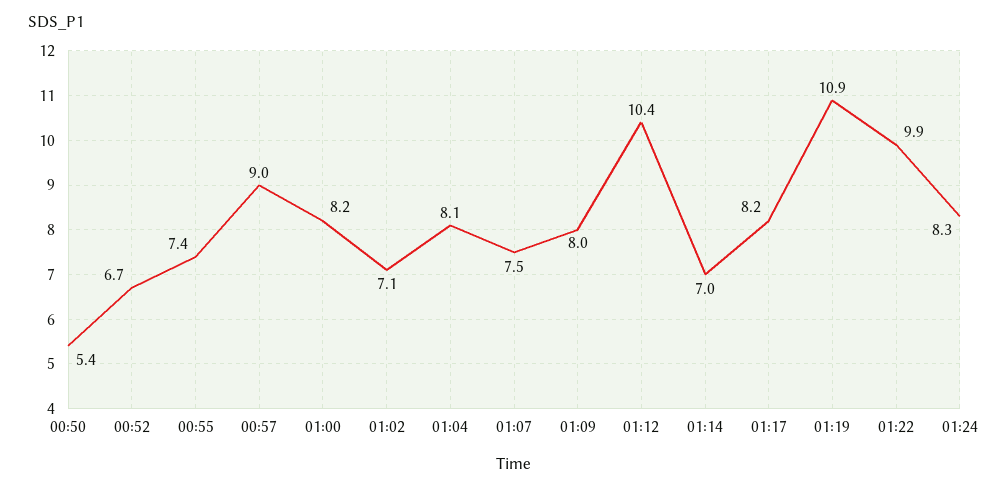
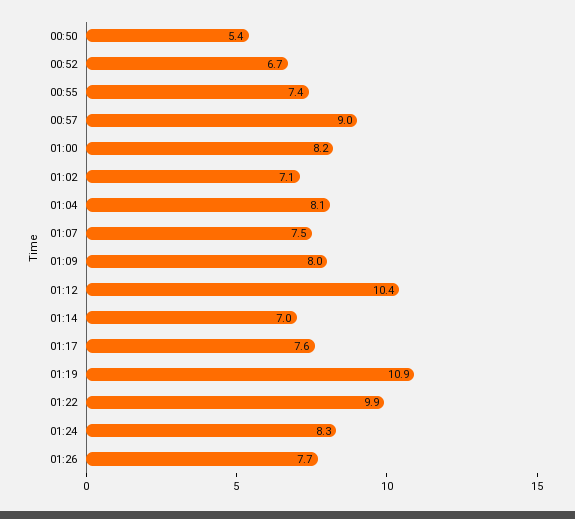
01:17: 8.2 -> 7.6
01:26: none -> 7.7

